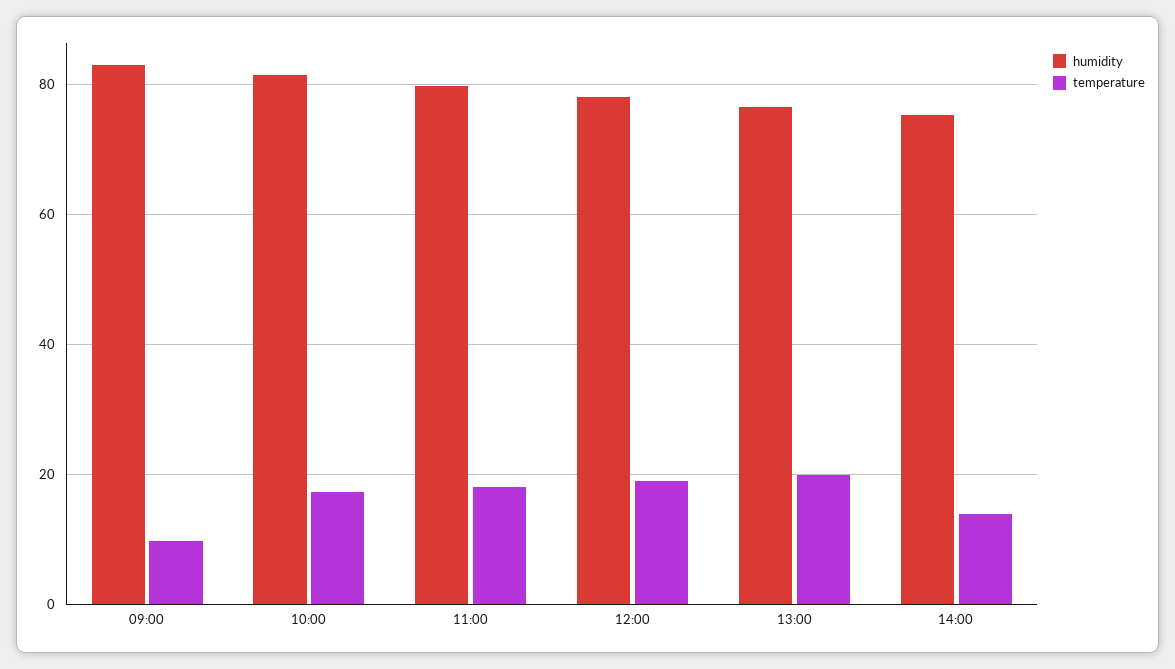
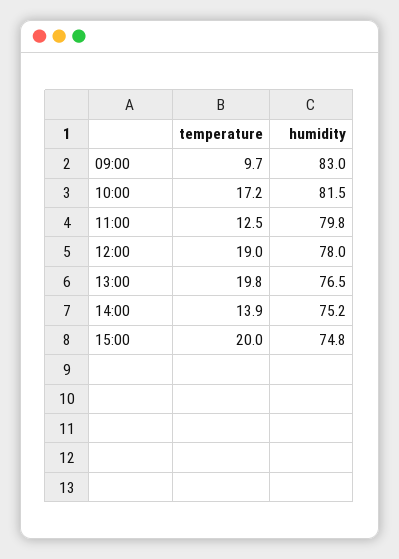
temperature, 11:00: 18 -> 12.5
temperature, 15:00: none -> 20
humidity, 15:00: none -> 74.8

